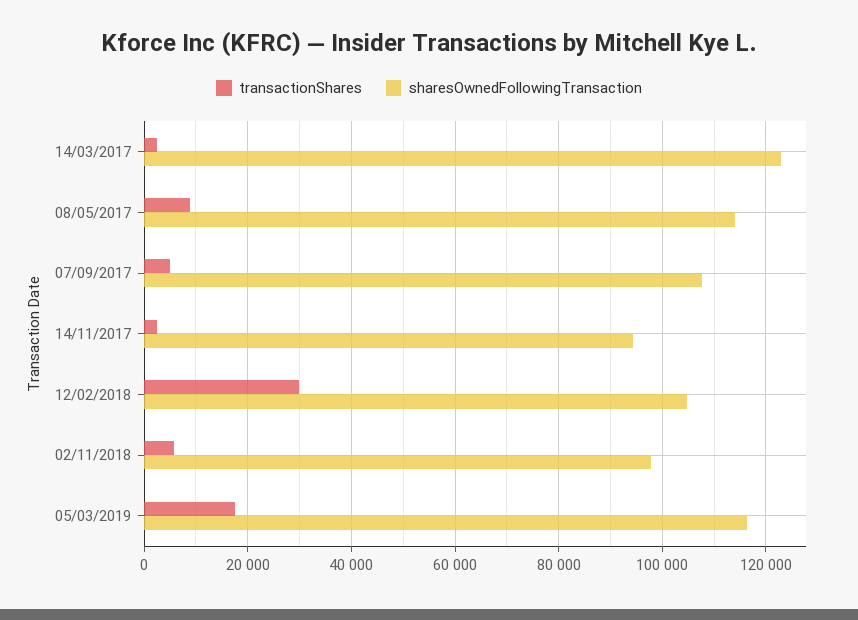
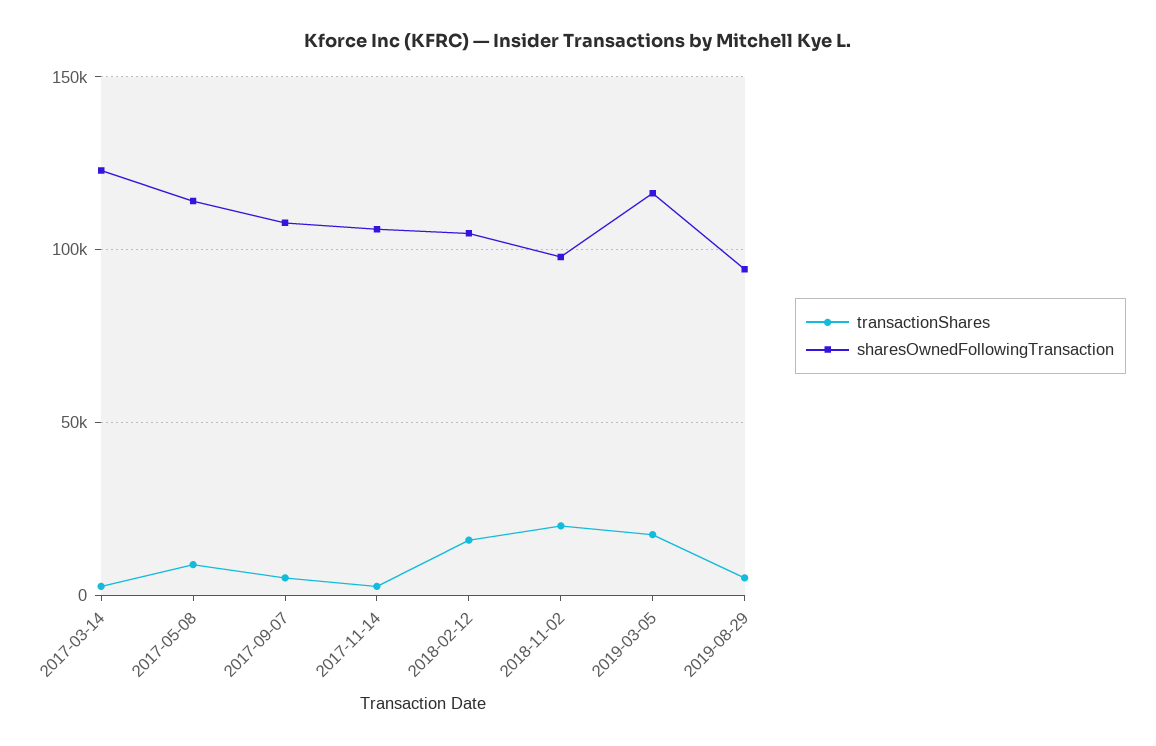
sharesOwnedFollowingTransaction, 14/11/2017: 94000 -> 105000
transactionShares, 12/02/2018: 30000 -> 15000
transactionShares, 02/11/2018: 6000 -> 20000
transactionShares, 2019-08-29: none -> 5000
sharesOwnedFollowingTransaction, 2019-08-29: none -> 95000

